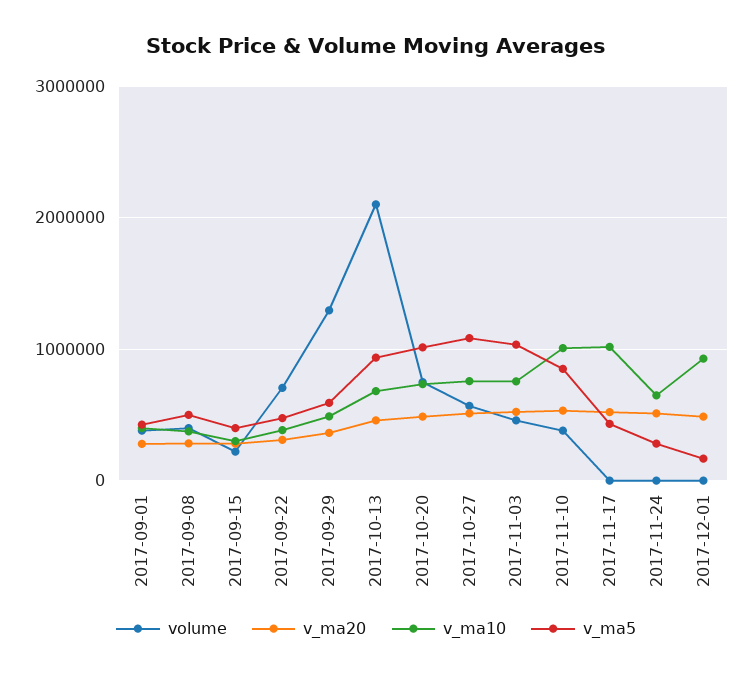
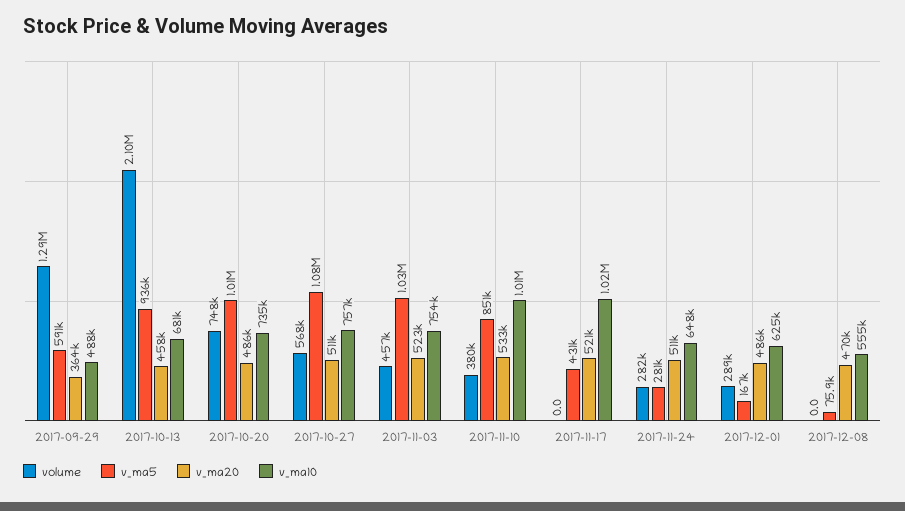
volume, 2017-09-01: 400000 -> none
v_ma20, 2017-09-01: 300000 -> none
v_ma10, 2017-09-01: 400000 -> none
v_ma5, 2017-09-01: 400000 -> none
volume, 2017-09-08: 400000 -> none
v_ma20, 2017-09-08: 300000 -> none
v_ma10, 2017-09-08: 400000 -> none
v_ma5, 2017-09-08: 500000 -> none
volume, 2017-09-15: 200000 -> none
v_ma20, 2017-09-15: 300000 -> none
v_ma10, 2017-09-15: 300000 -> none
v_ma5, 2017-09-15: 400000 -> none
volume, 2017-09-22: 700000 -> none
v_ma20, 2017-09-22: 300000 -> none
v_ma10, 2017-09-22: 400000 -> none
v_ma5, 2017-09-22: 500000 -> none
volume, 2017-11-24: 0 -> 282000
volume, 2017-12-01: 0 -> 289000
v_ma10, 2017-12-01: 900000 -> 625000
volume, 2017-12-08: none -> 0
v_ma5, 2017-12-08: none -> 75900
v_ma20, 2017-12-08: none -> 470000
v_ma10, 2017-12-08: none -> 555000

